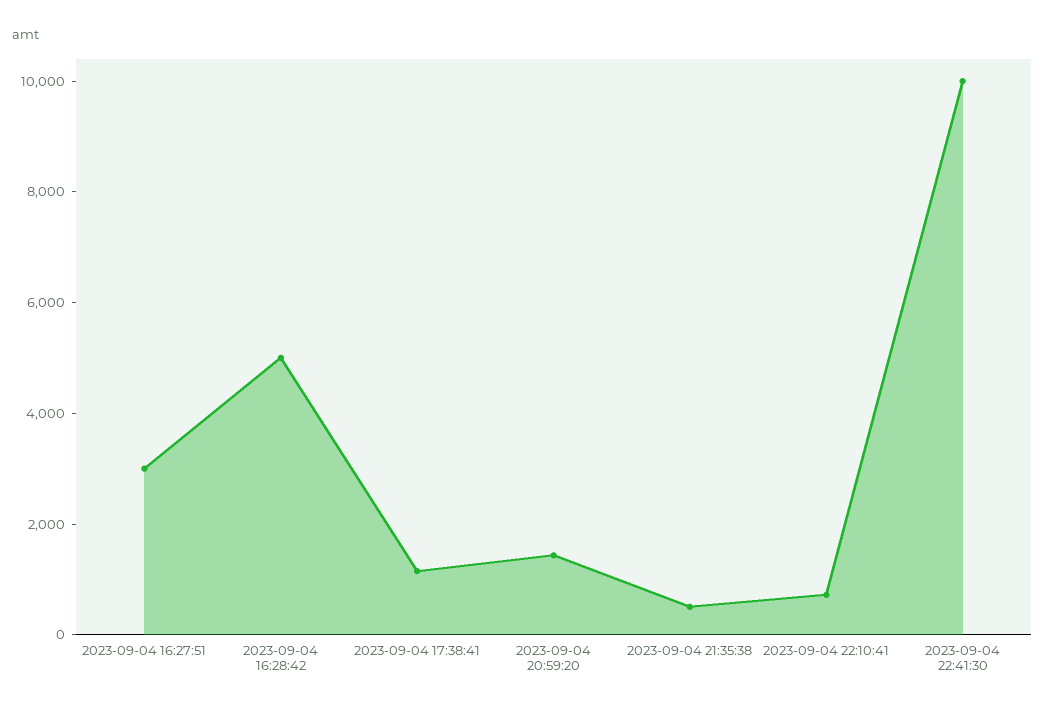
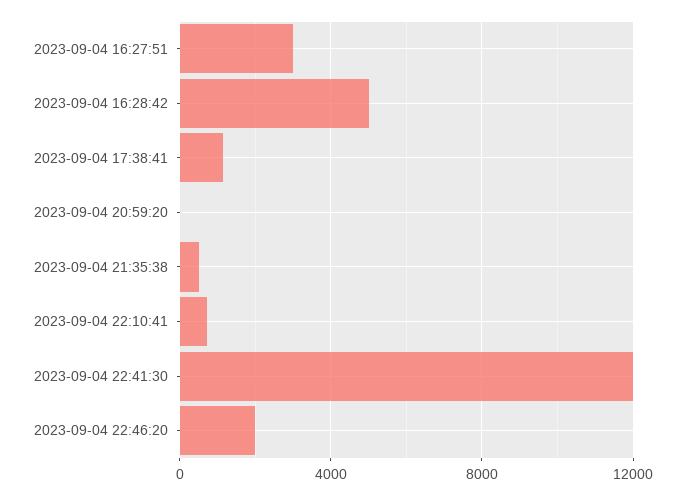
2023-09-04 20:59:20: 1500 -> 0
2023-09-04 22:41:30: 10000 -> 12000
2023-09-04 22:46:20: none -> 2000

